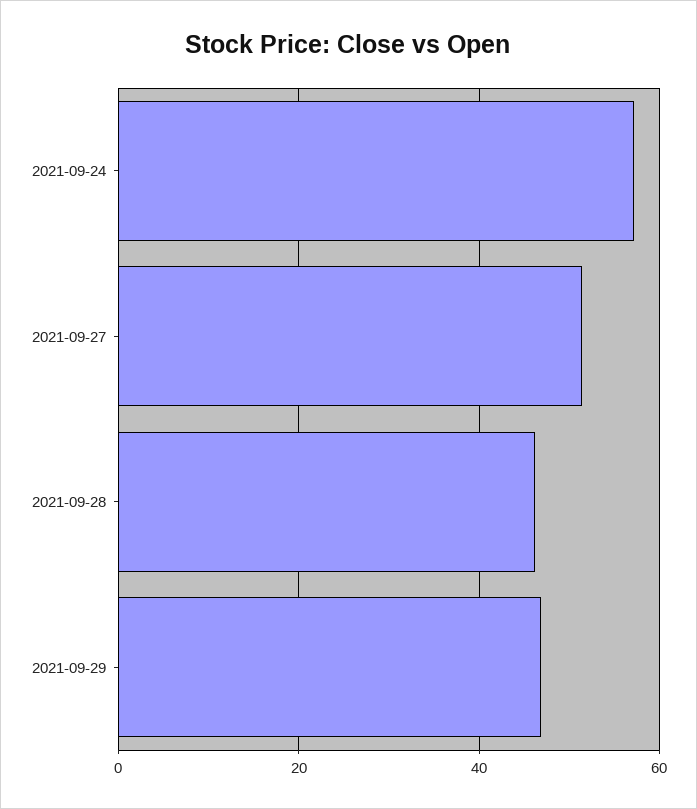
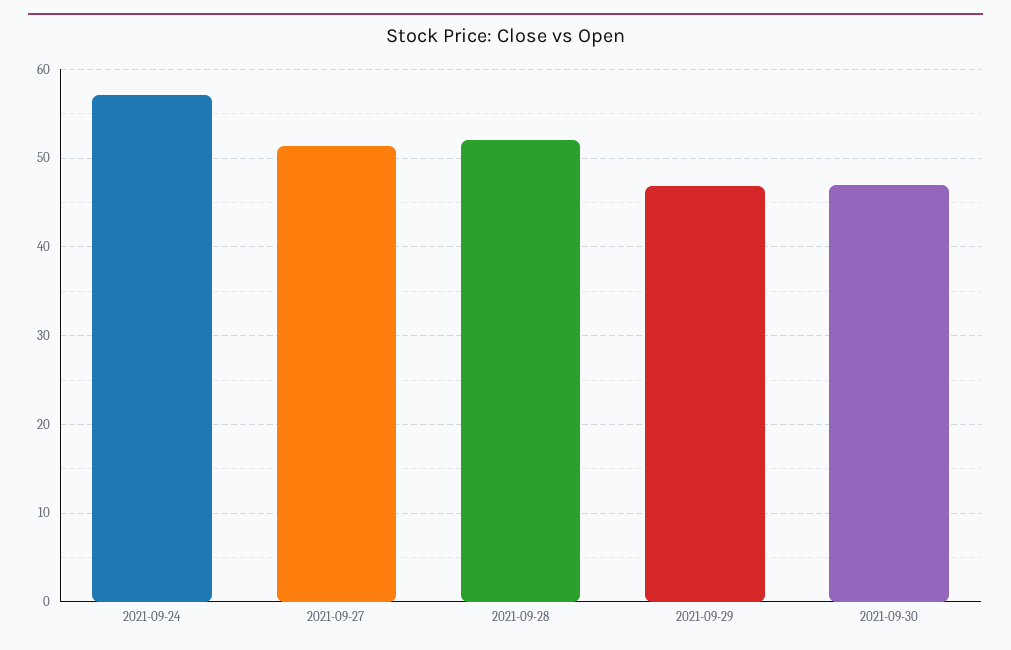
2021-09-28: 46 -> 52
2021-09-30: none -> 47

